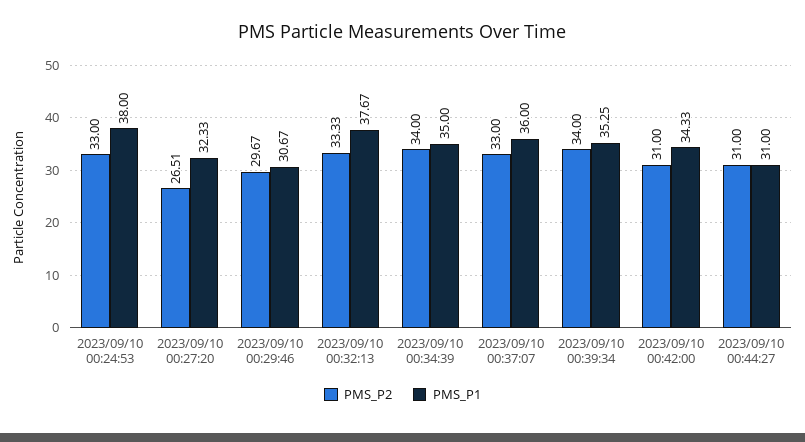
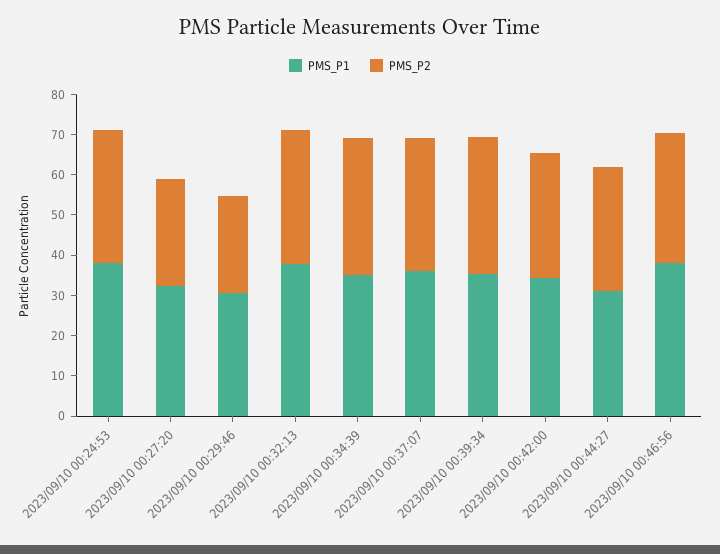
PMS_P2, 2023/09/10 00:29:46: 29.67 -> 24
PMS_P1, 2023/09/10 00:46:56: none -> 38
PMS_P2, 2023/09/10 00:46:56: none -> 32

